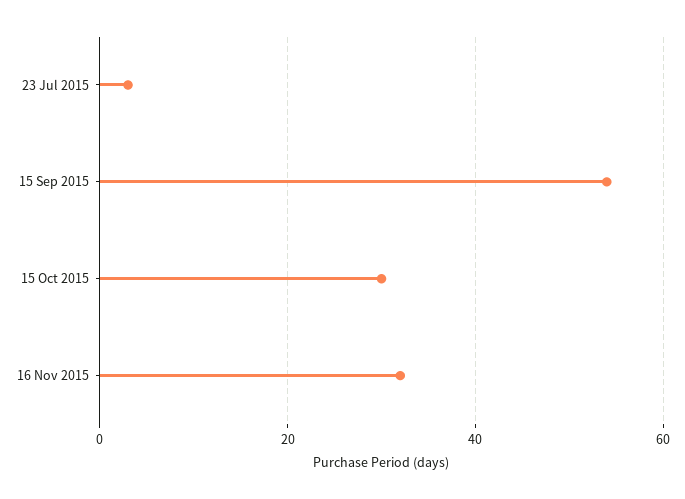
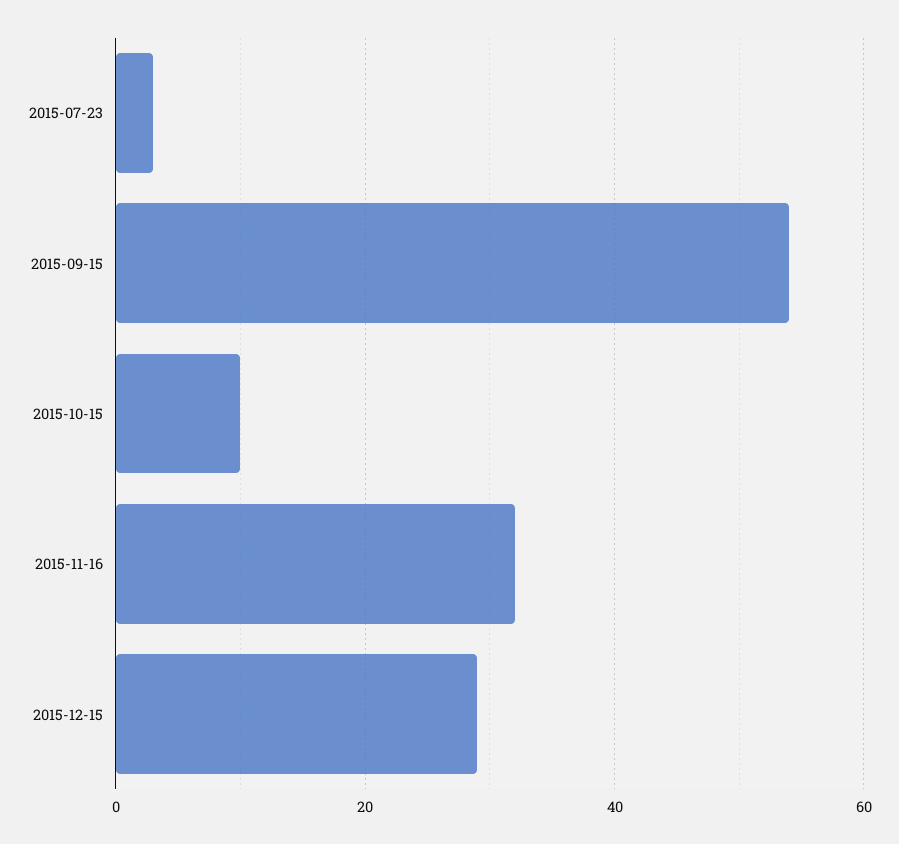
15 Oct 2015: 30 -> 10
2015-12-15: none -> 30

